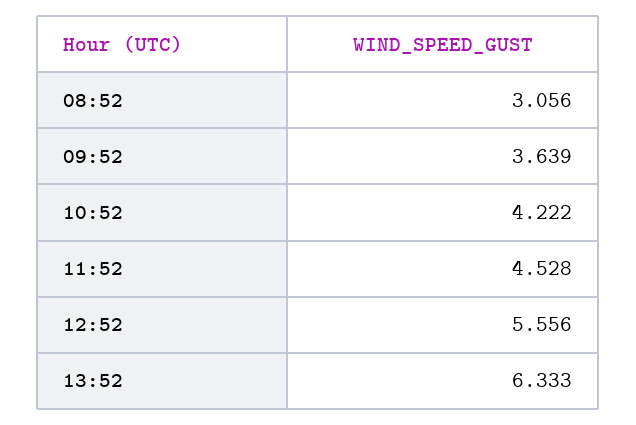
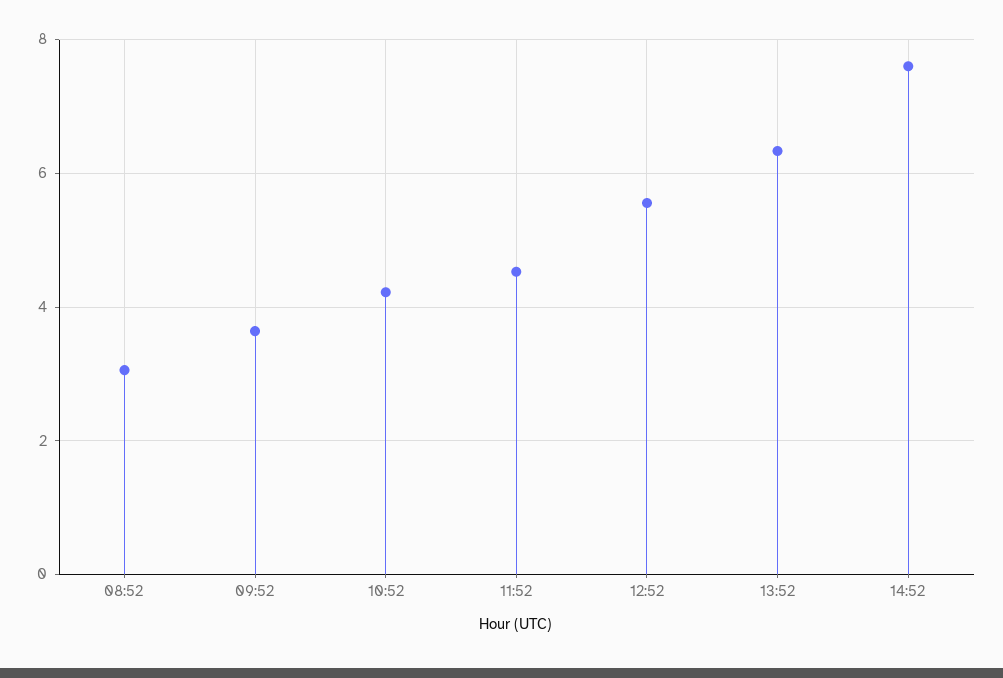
14:52: none -> 7.6

